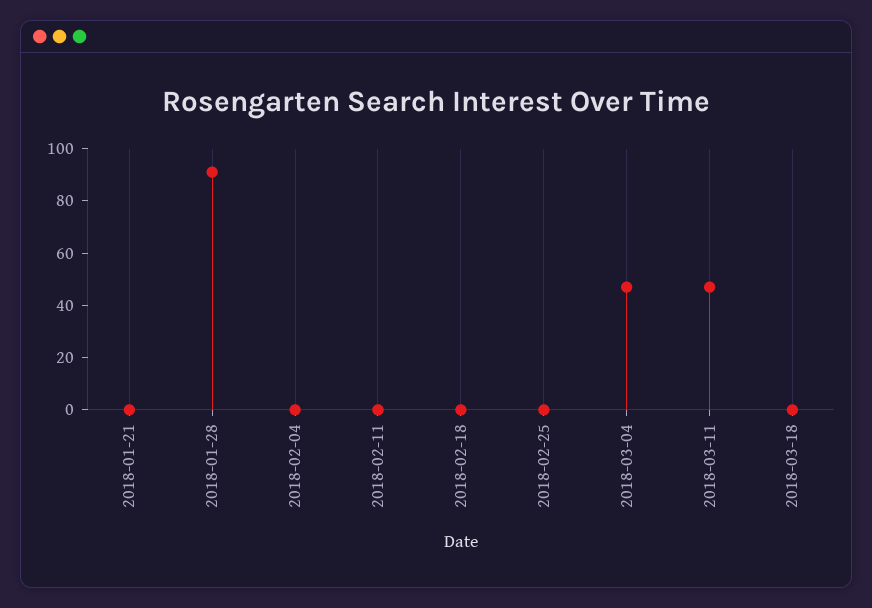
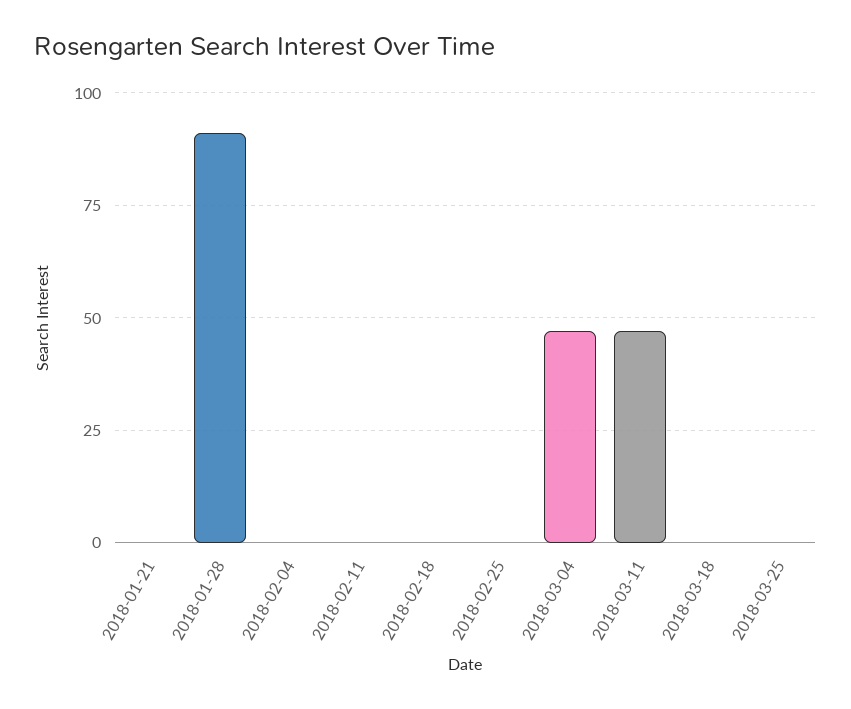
2018-03-25: none -> 0

